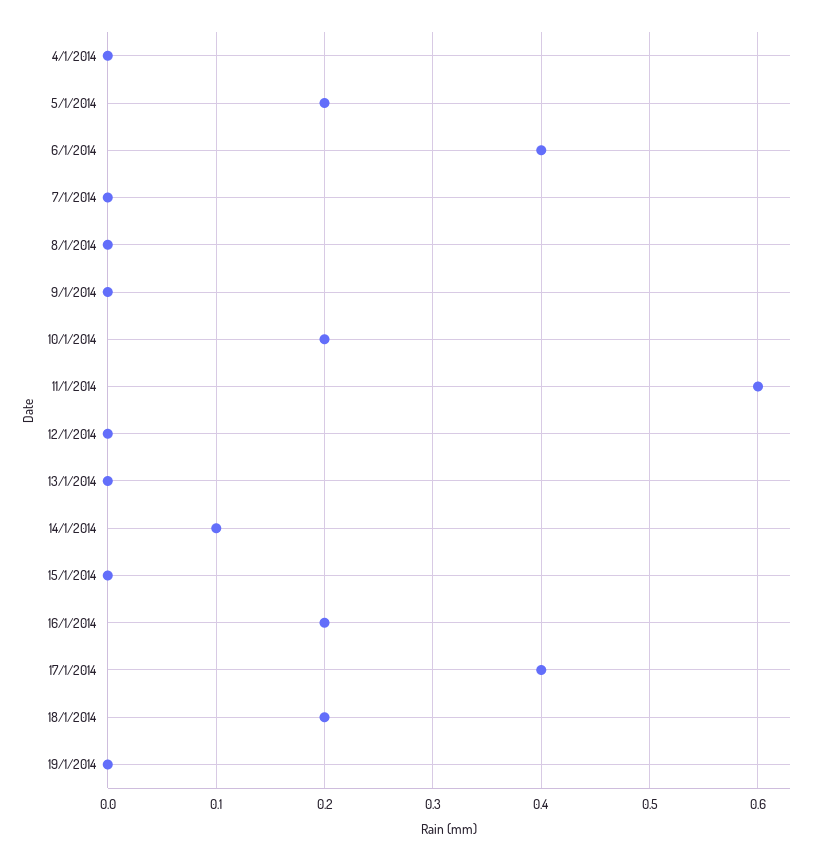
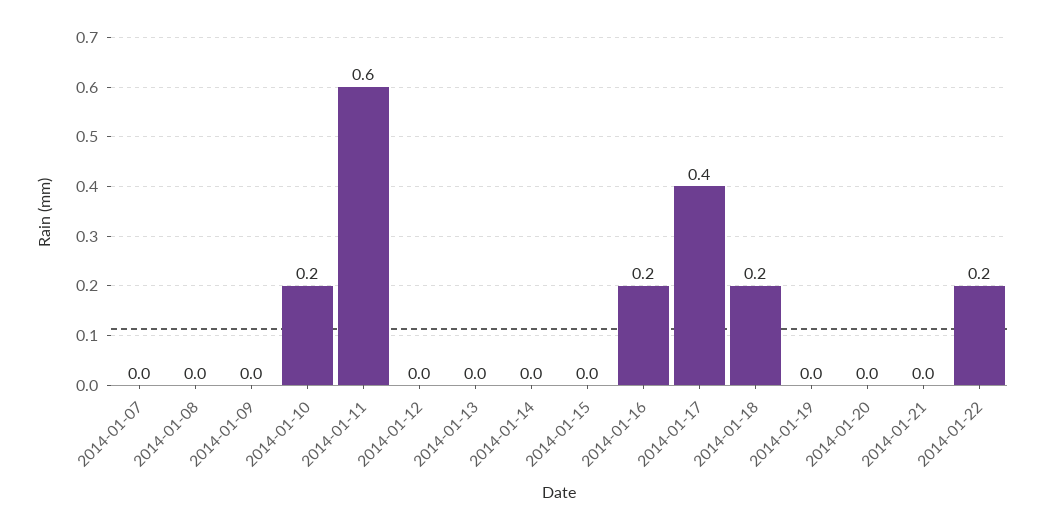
4/1/2014: 0 -> none
5/1/2014: 0.2 -> none
6/1/2014: 0.4 -> none
14/1/2014: 0.1 -> 0
2014-01-20: none -> 0
2014-01-21: none -> 0
2014-01-22: none -> 0.2

